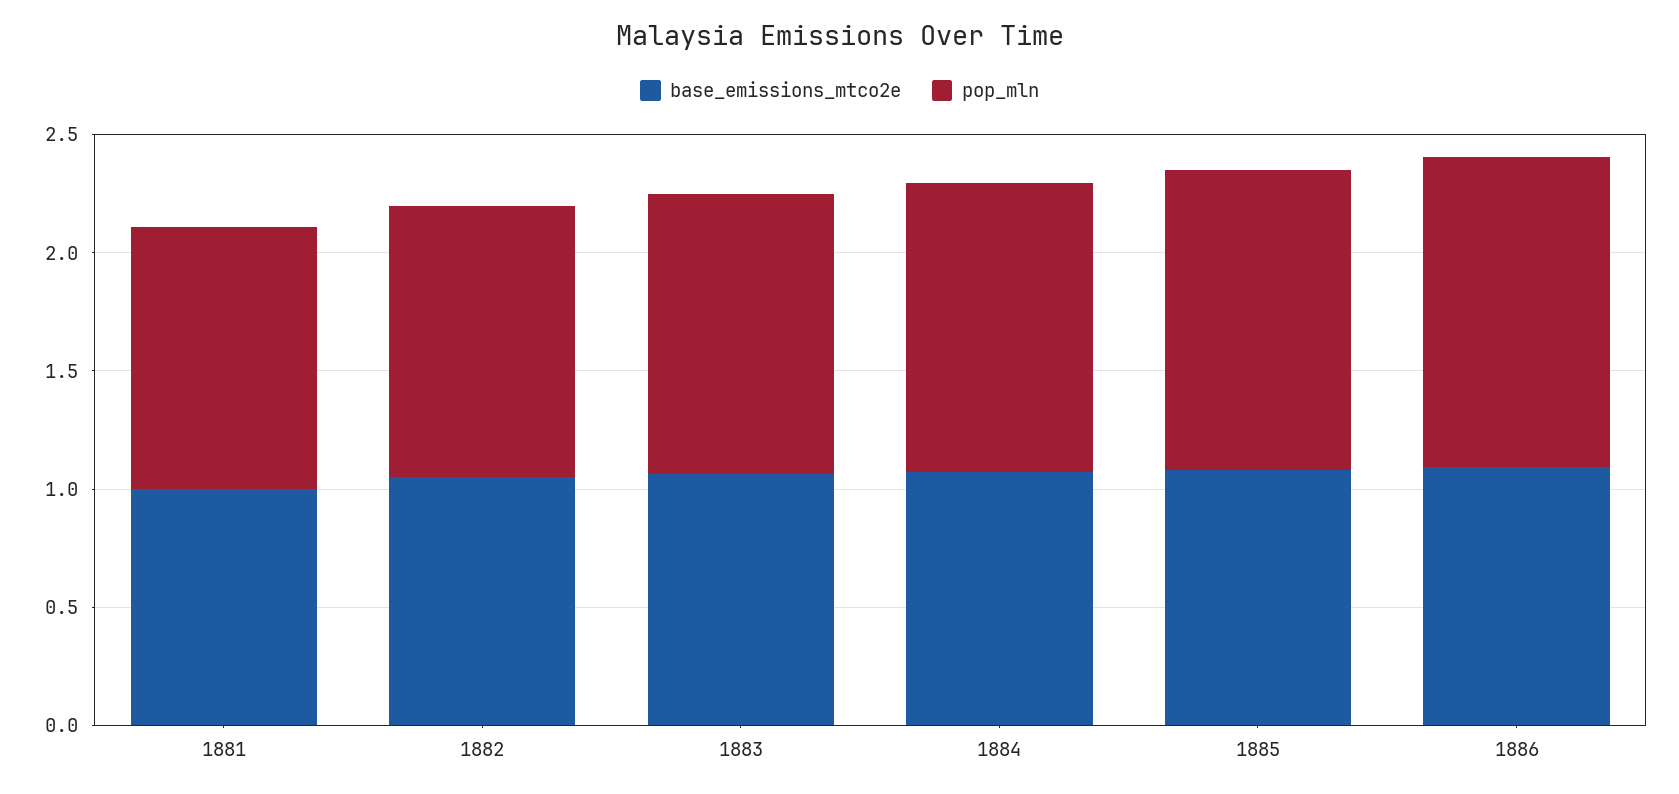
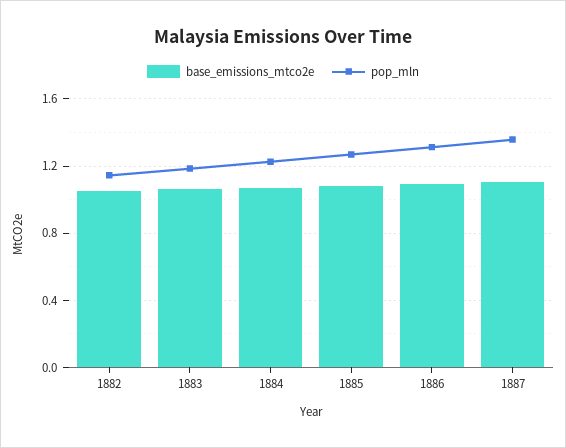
base_emissions_mtco2e, 1881: 1 -> none
pop_mln, 1881: 1.1 -> none
base_emissions_mtco2e, 1887: none -> 1.1
pop_mln, 1887: none -> 1.35

